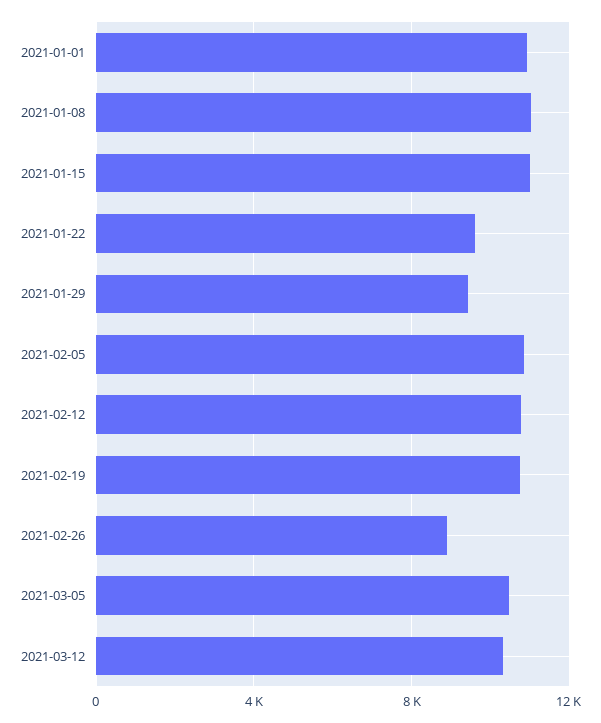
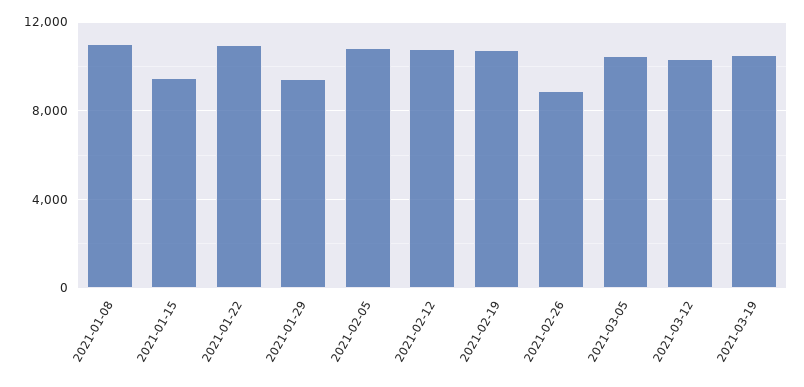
2021-01-01: 11000 -> none
2021-01-15: 11000 -> 9500
2021-01-22: 9500 -> 11000
2021-03-19: none -> 10500

